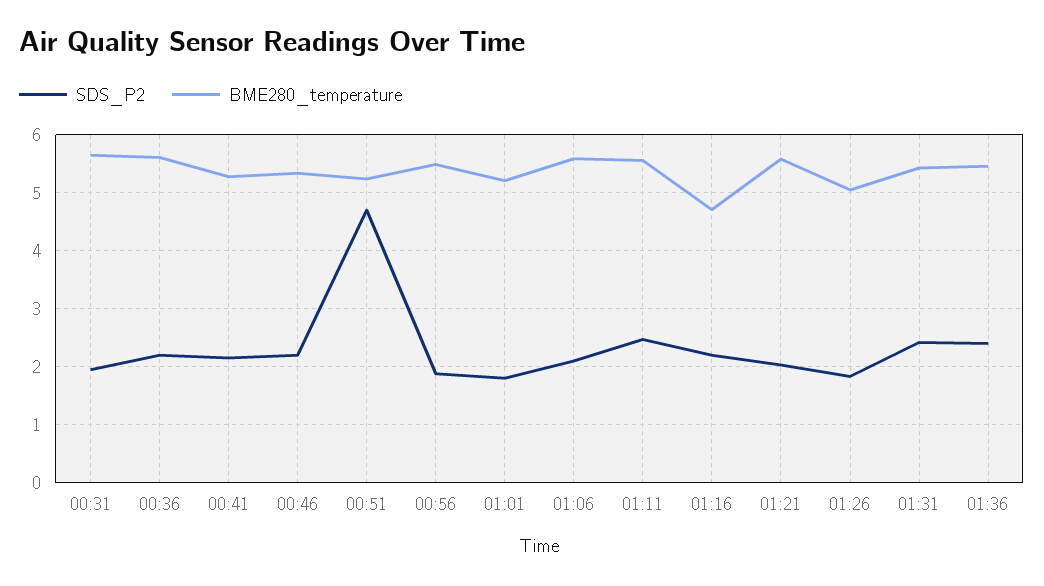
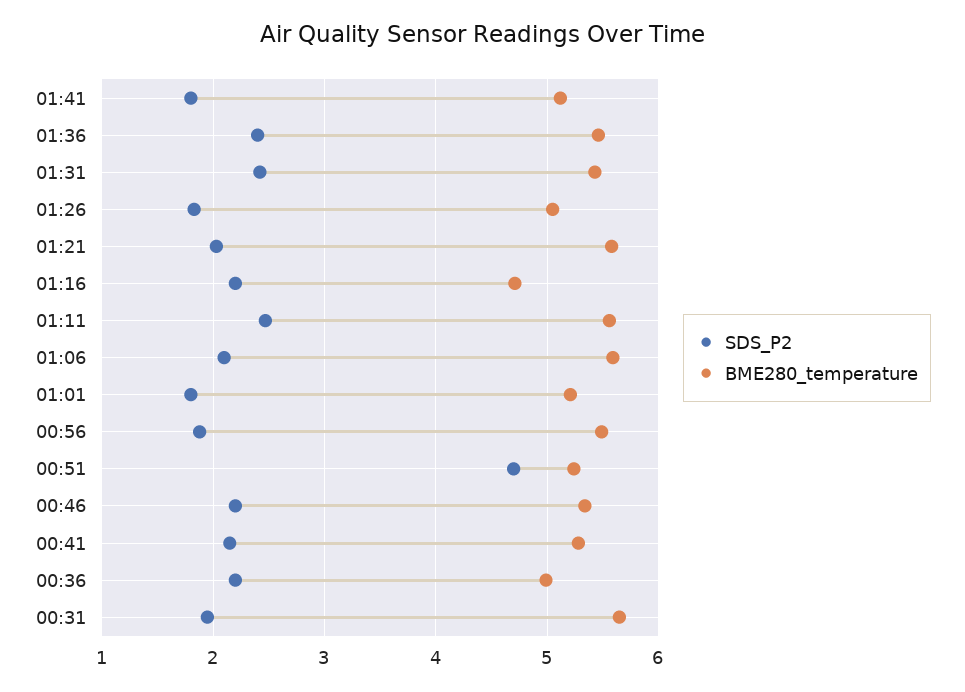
BME280_temperature, 00:36: 5.6 -> 5
SDS_P2, 01:41: none -> 1.8
BME280_temperature, 01:41: none -> 5.1

